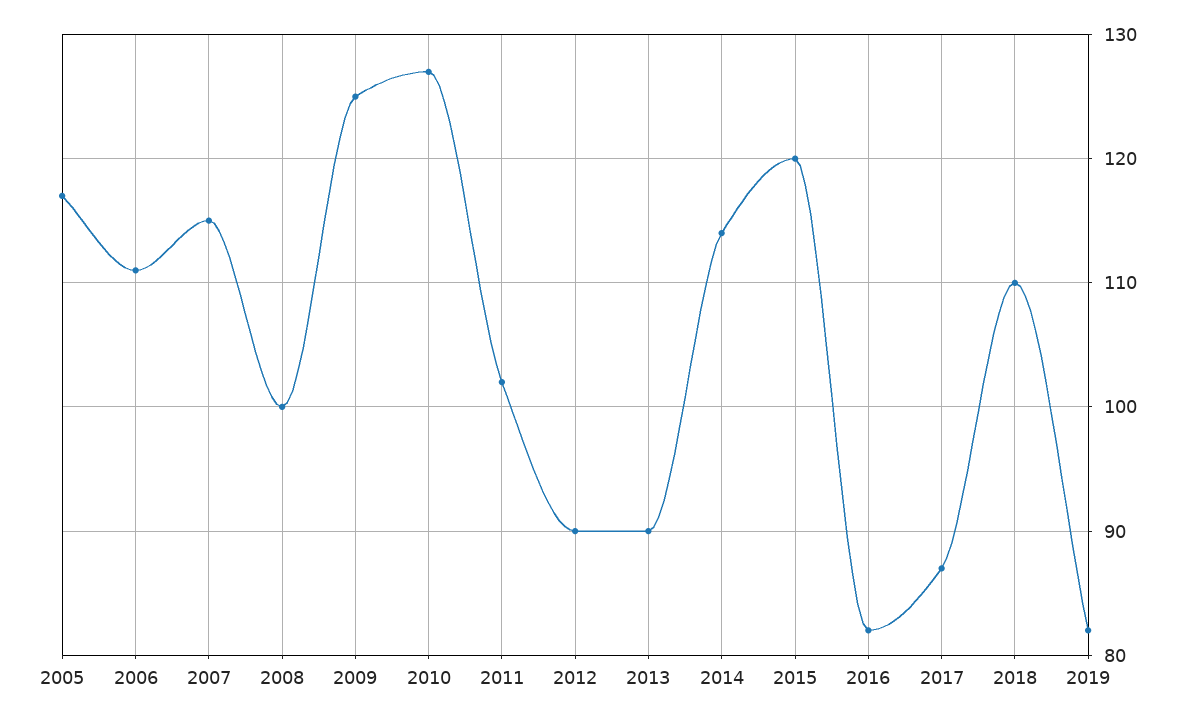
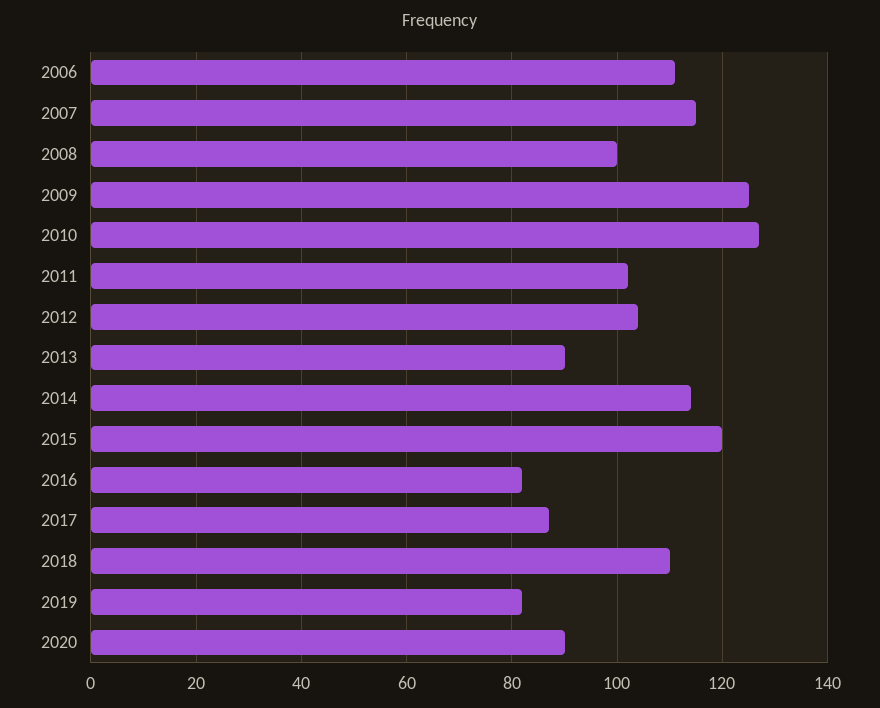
2005: 117 -> none
2012: 90 -> 105
2020: none -> 90

